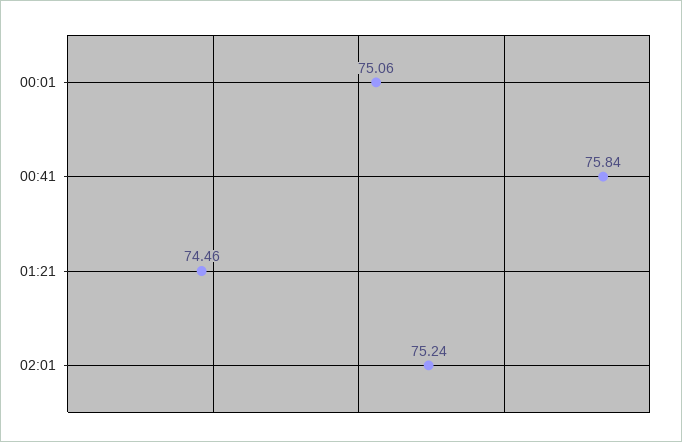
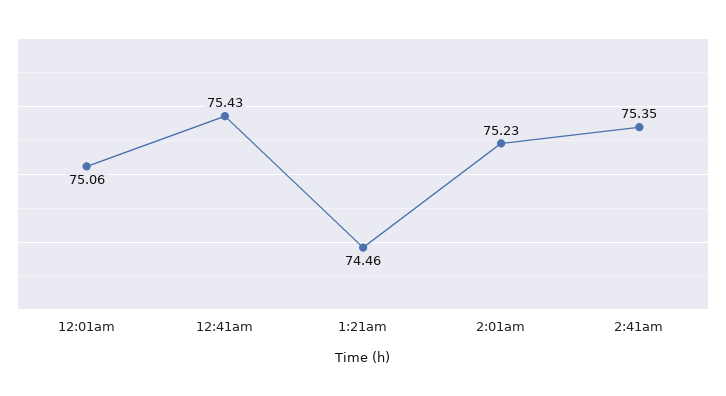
00:41: 75.84 -> 75.43
02:01: 75.24 -> 75.23
2:41am: none -> 75.35

